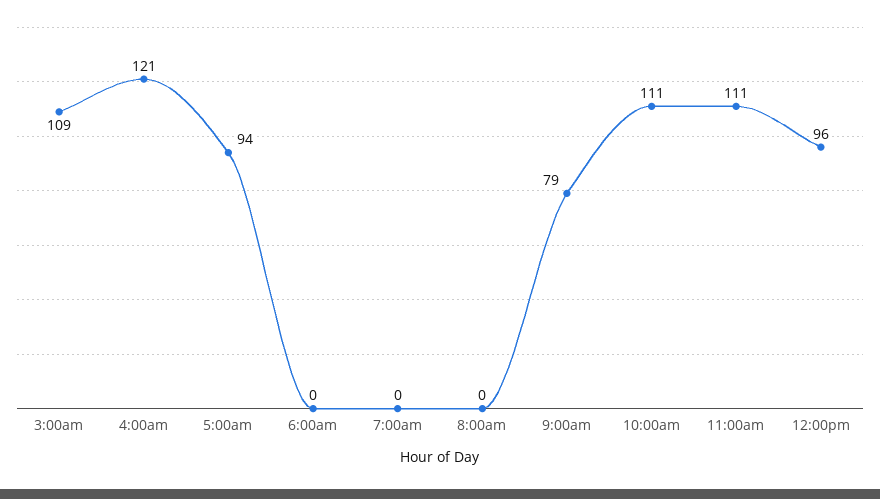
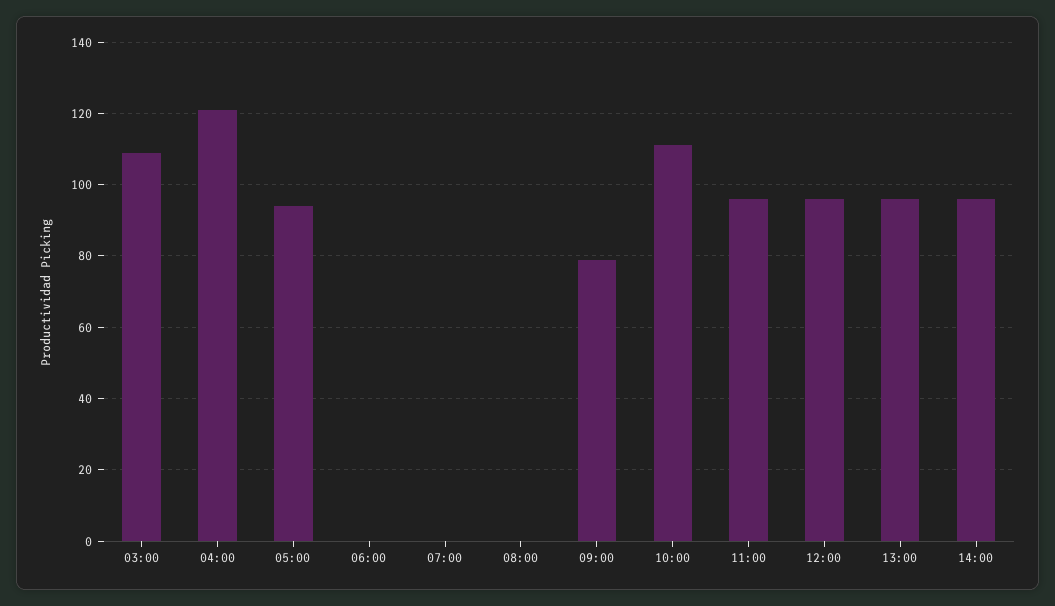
11:00am: 111 -> 95
13:00: none -> 95
14:00: none -> 95

